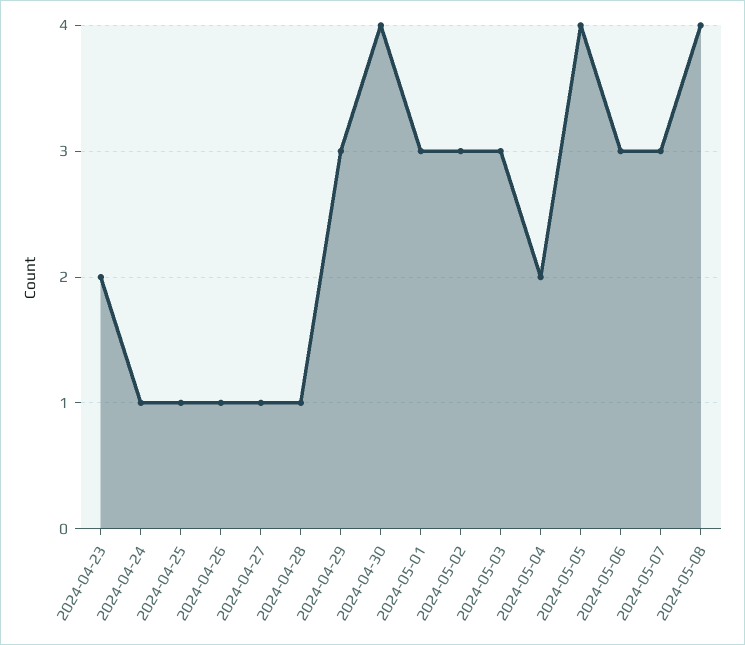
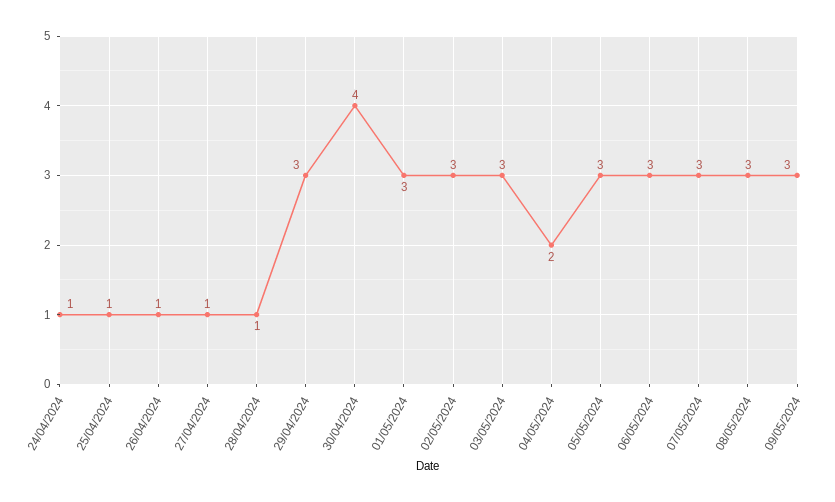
2024-04-23: 2 -> none
2024-05-05: 4 -> 3
2024-05-08: 4 -> 3
09/05/2024: none -> 3

